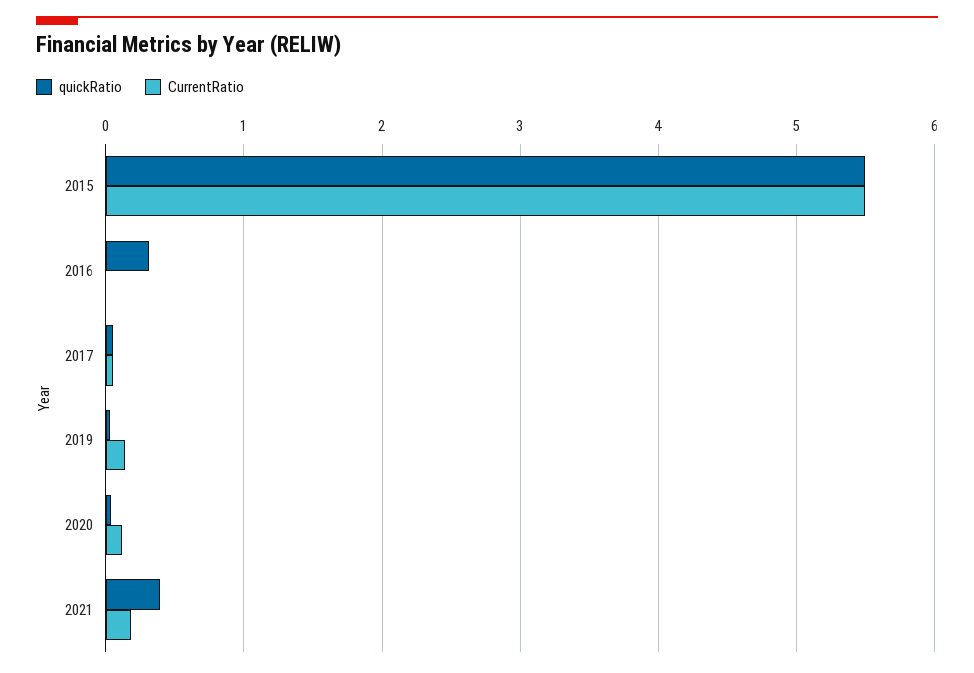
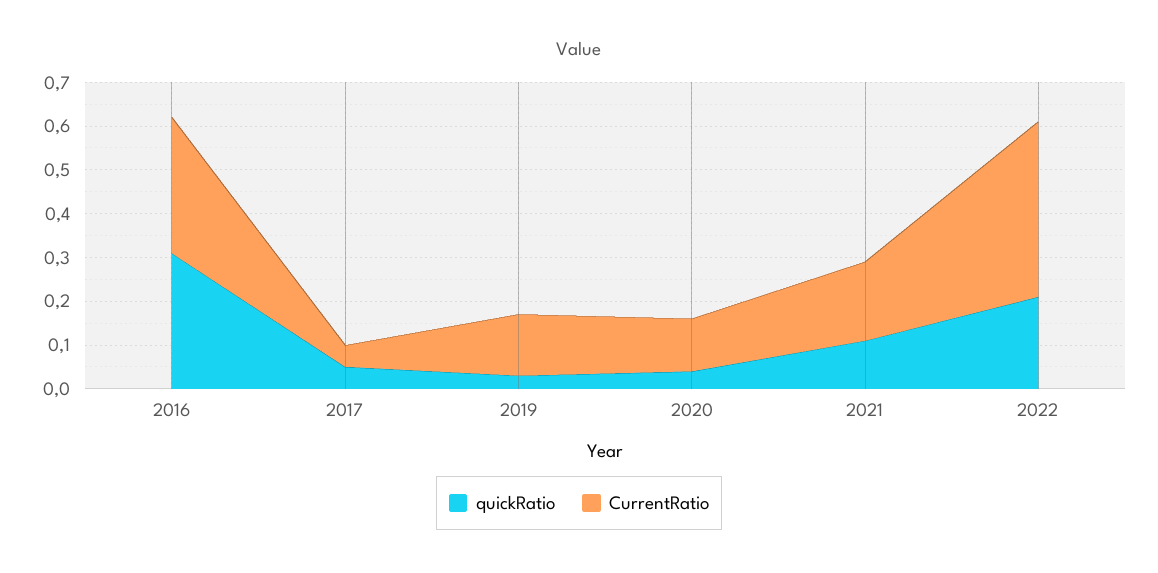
quickRatio, 2015: 5.5 -> none
CurrentRatio, 2015: 5.5 -> none
CurrentRatio, 2016: 0 -> 0.3
quickRatio, 2021: 0.4 -> 0.1
quickRatio, 2022: none -> 0.2
CurrentRatio, 2022: none -> 0.4

